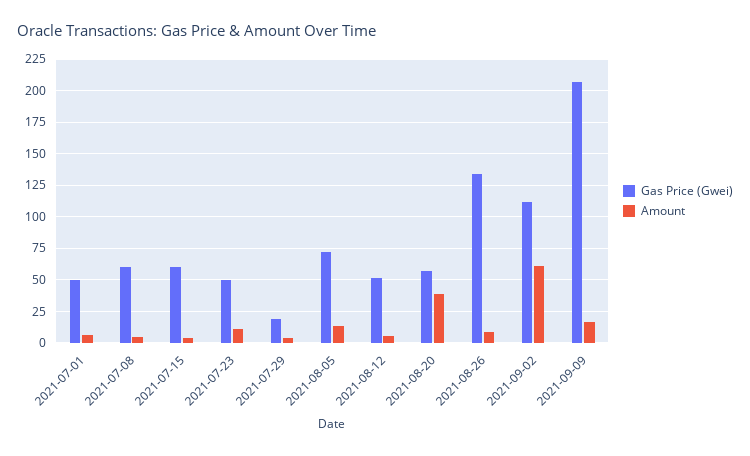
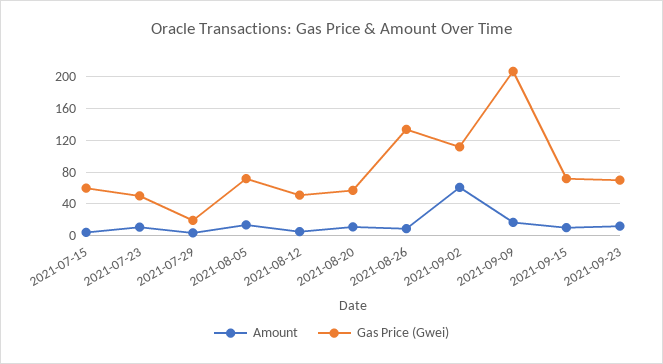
Gas Price (Gwei), 2021-07-01: 50 -> none
Amount, 2021-07-01: 5 -> none
Gas Price (Gwei), 2021-07-08: 60 -> none
Amount, 2021-07-08: 5 -> none
Amount, 2021-08-20: 40 -> 10
Amount, 2021-09-15: none -> 10
Gas Price (Gwei), 2021-09-15: none -> 70
Amount, 2021-09-23: none -> 10
Gas Price (Gwei), 2021-09-23: none -> 70

